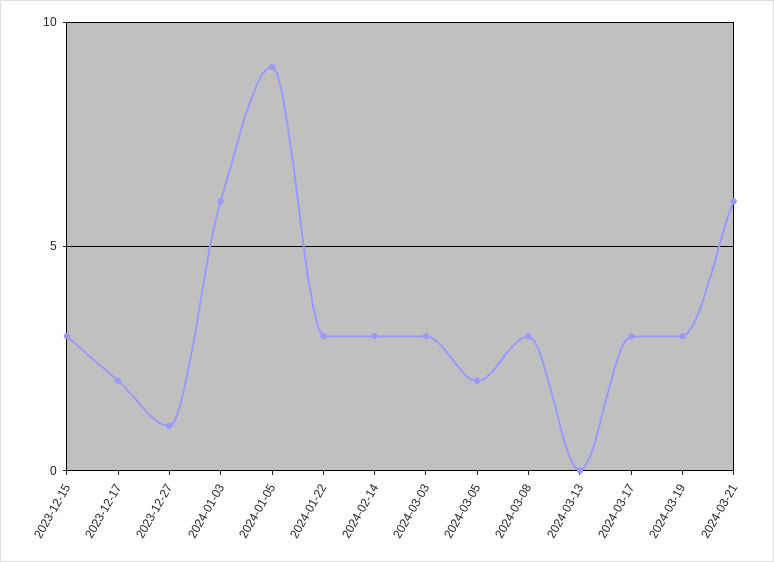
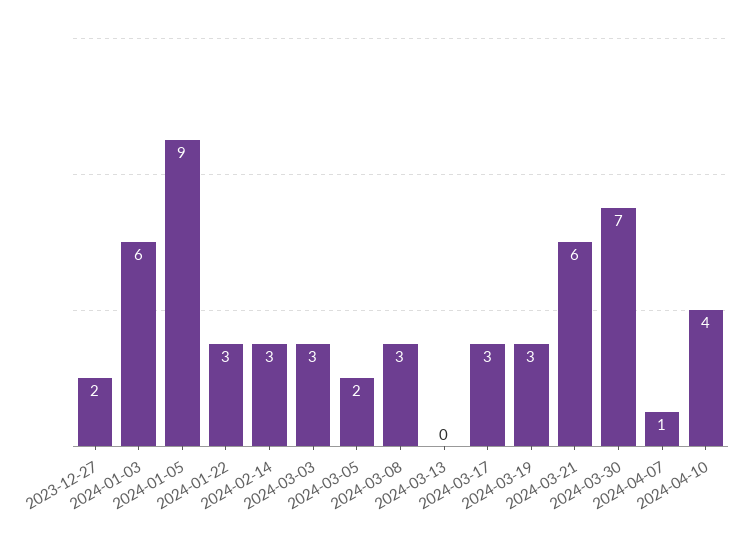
2023-12-15: 3 -> none
2023-12-17: 2 -> none
2023-12-27: 1 -> 2
2024-03-30: none -> 7
2024-04-07: none -> 1
2024-04-10: none -> 4

